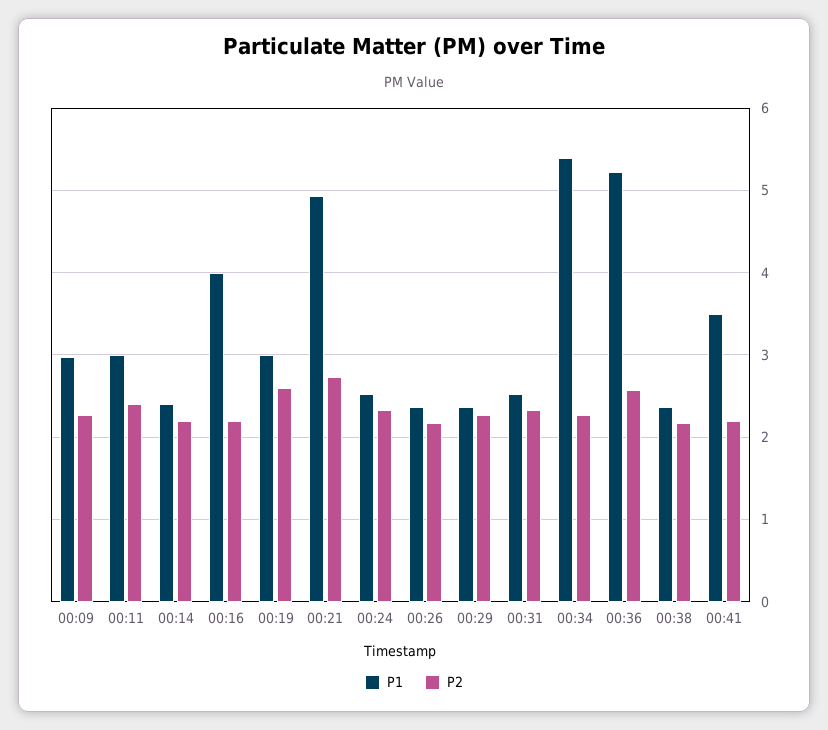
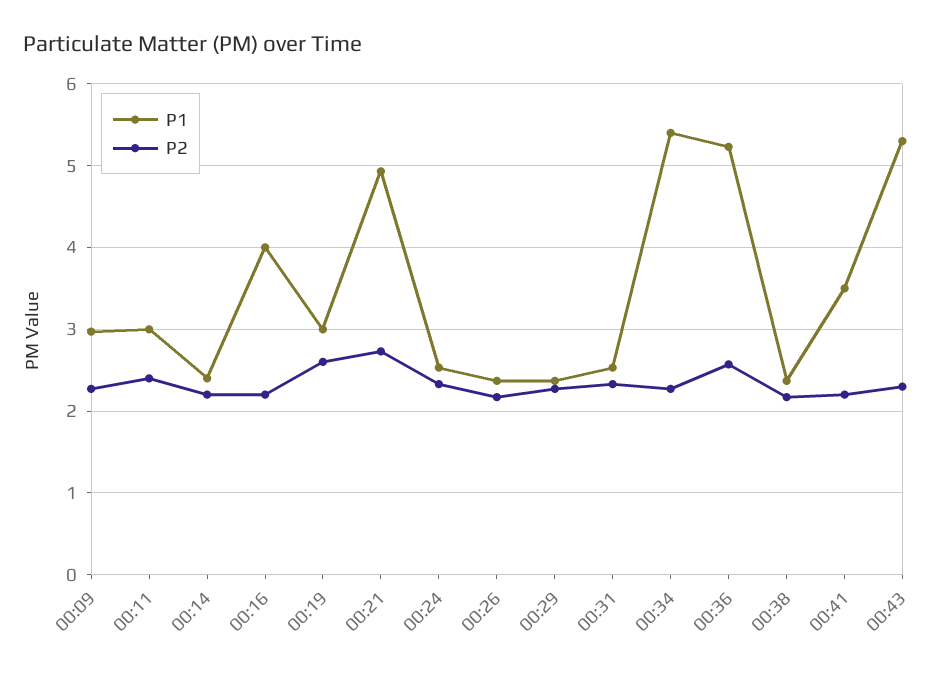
P1, 00:43: none -> 5.3
P2, 00:43: none -> 2.3

